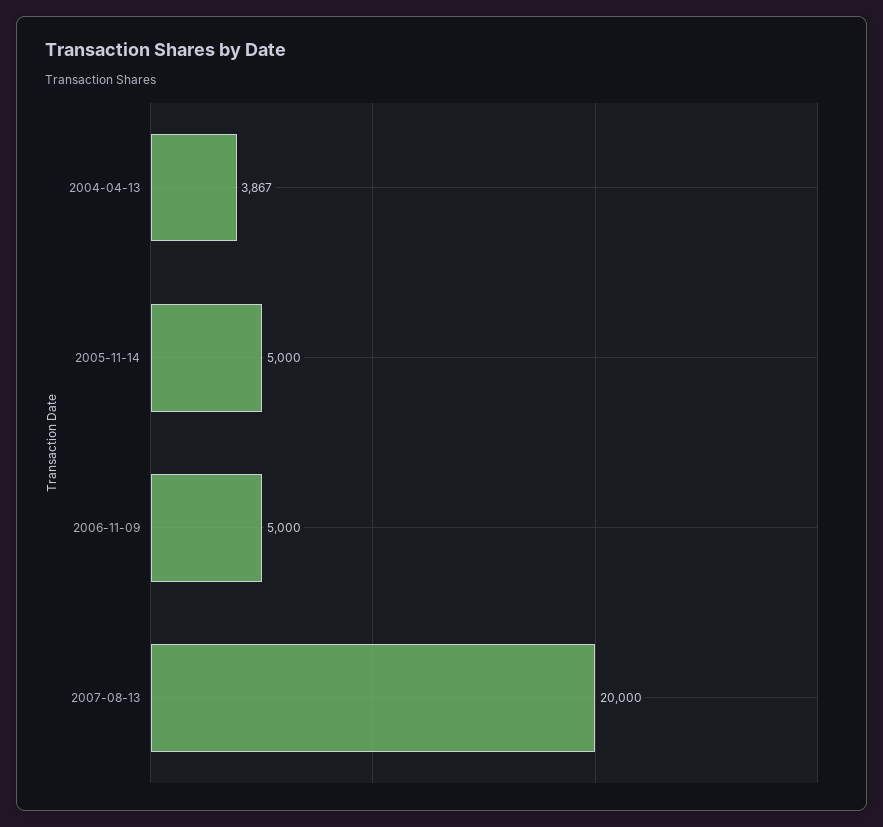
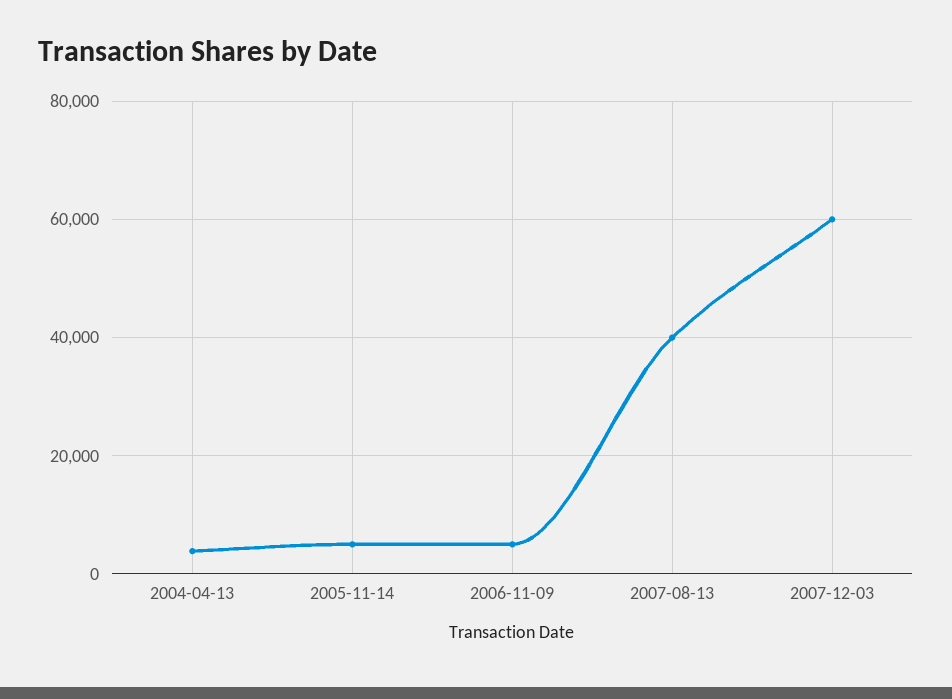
2007-08-13: 20000 -> 40000
2007-12-03: none -> 60000

